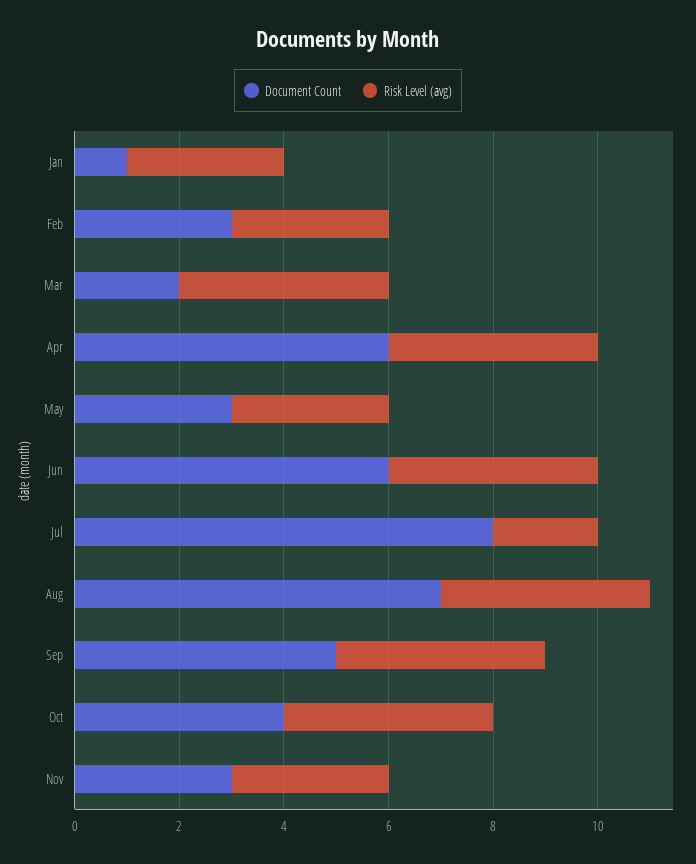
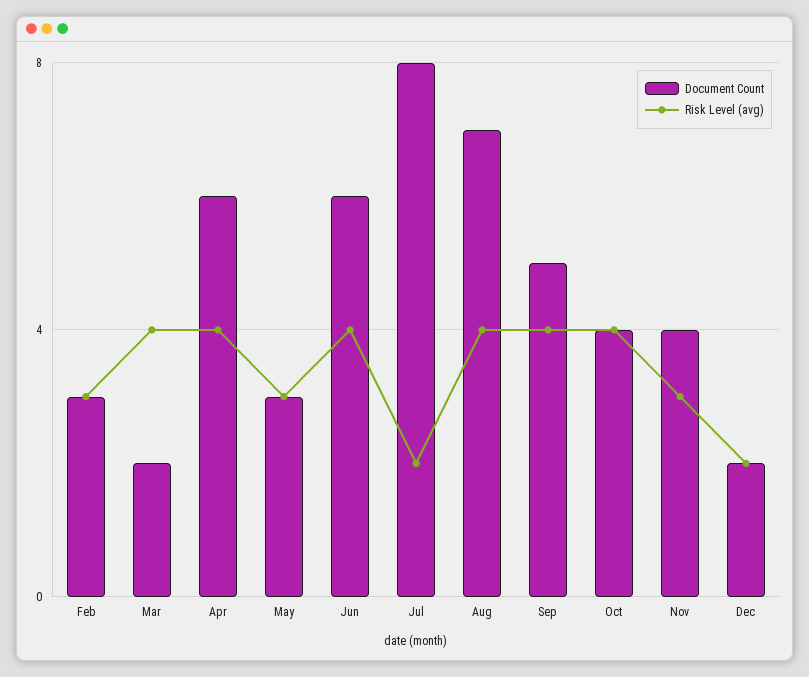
Document Count, Jan: 1 -> none
Risk Level (avg), Jan: 3 -> none
Document Count, Nov: 3 -> 4
Document Count, Dec: none -> 2
Risk Level (avg), Dec: none -> 2

